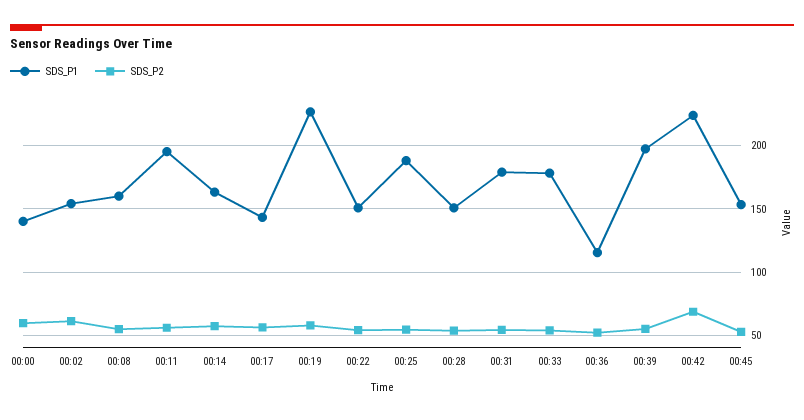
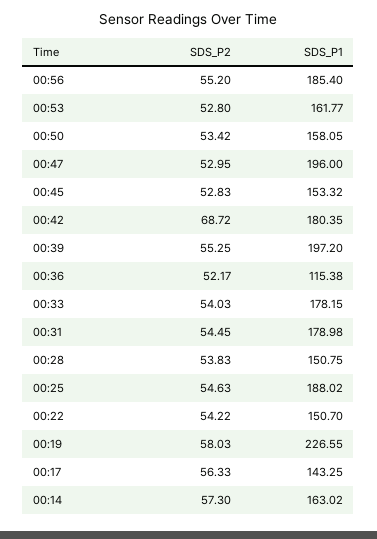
SDS_P1, 00:00: 140 -> none
SDS_P2, 00:00: 60 -> none
SDS_P1, 00:02: 155 -> none
SDS_P2, 00:02: 60 -> none
SDS_P1, 00:08: 160 -> none
SDS_P2, 00:08: 55 -> none
SDS_P1, 00:11: 195 -> none
SDS_P2, 00:11: 55 -> none
SDS_P1, 00:42: 225 -> 180.35
SDS_P2, 00:56: none -> 55.2
SDS_P1, 00:56: none -> 185.4
SDS_P2, 00:53: none -> 52.8
SDS_P1, 00:53: none -> 161.77
SDS_P2, 00:50: none -> 53.42
SDS_P1, 00:50: none -> 158.05
SDS_P2, 00:47: none -> 52.95
SDS_P1, 00:47: none -> 196

